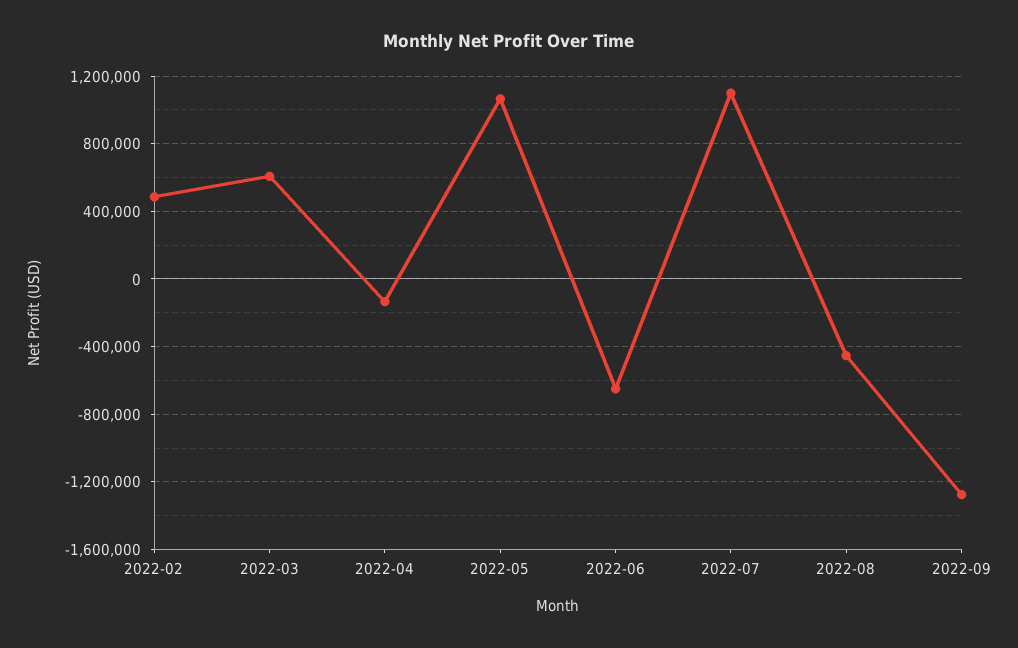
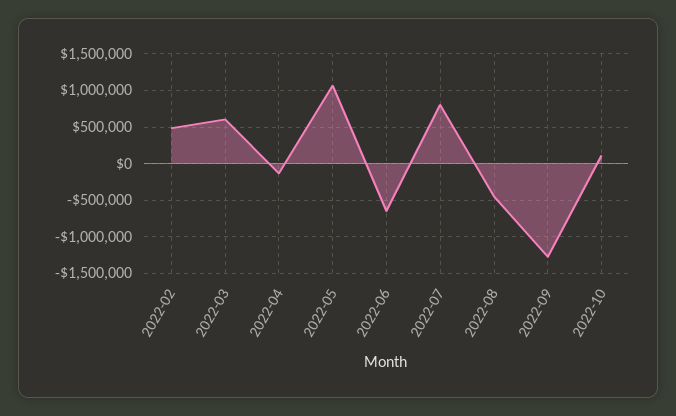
2022-07: 1100000 -> 800000
2022-10: none -> 100000

